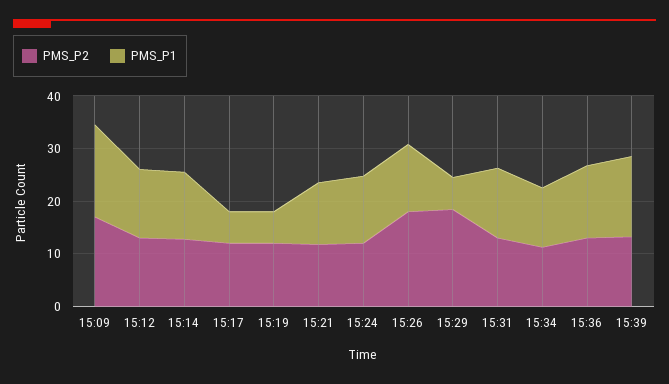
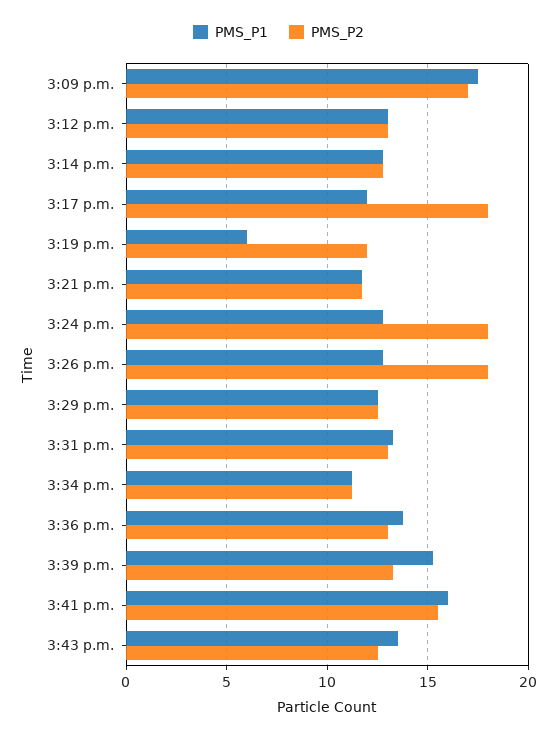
PMS_P2, 15:17: 12 -> 18
PMS_P1, 15:17: 6 -> 12
PMS_P2, 15:24: 12 -> 18
PMS_P2, 15:29: 18 -> 12.5
PMS_P1, 15:29: 6 -> 12.5
PMS_P1, 3:41 p.m.: none -> 16
PMS_P2, 3:41 p.m.: none -> 15.5
PMS_P1, 3:43 p.m.: none -> 13.5
PMS_P2, 3:43 p.m.: none -> 12.5

